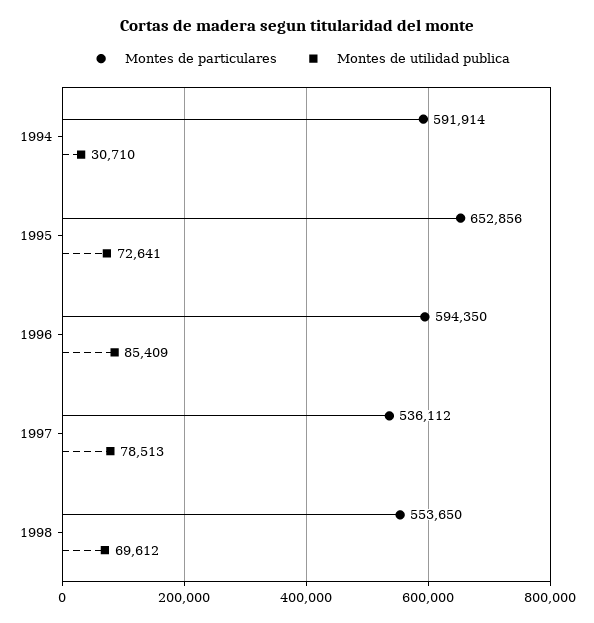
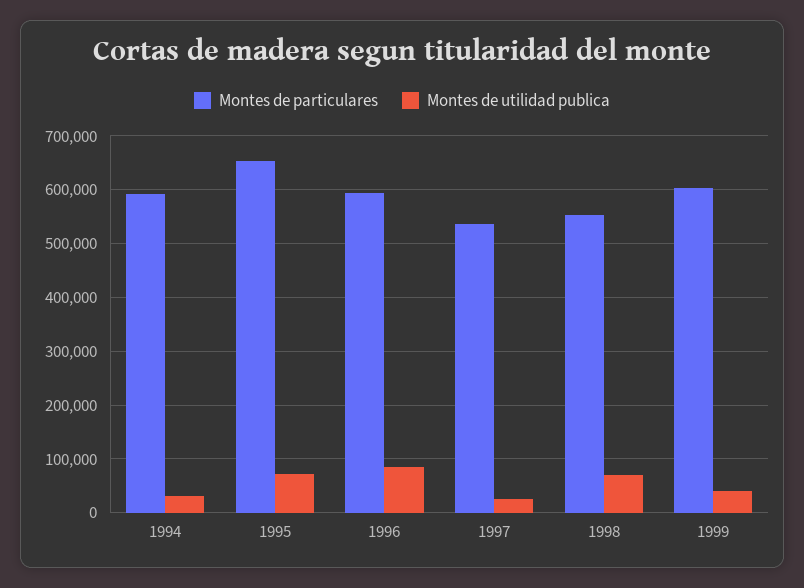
Montes de utilidad publica, 1997: 78513 -> 20000
Montes de particulares, 1999: none -> 600000
Montes de utilidad publica, 1999: none -> 40000

